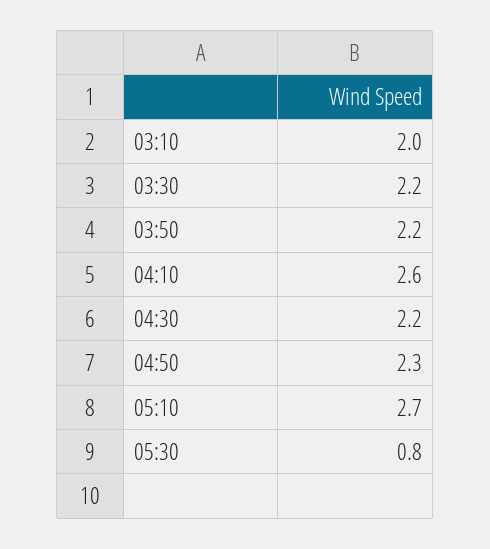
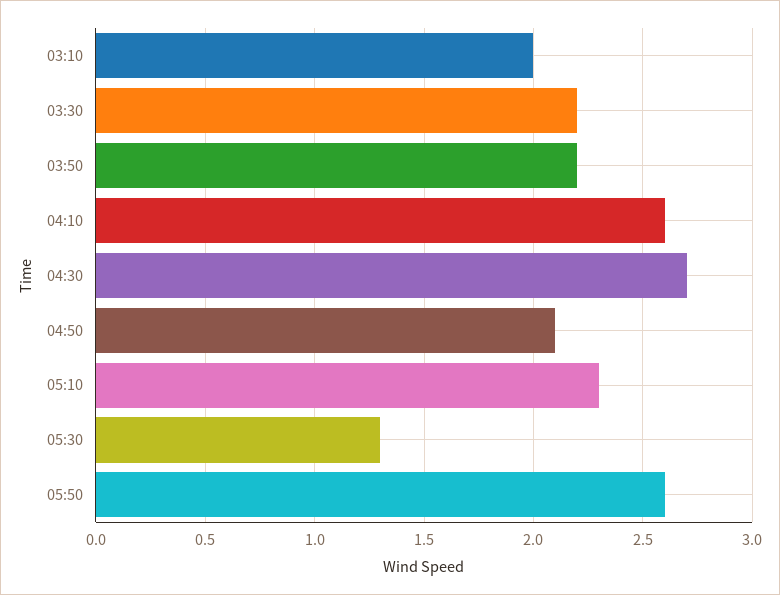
04:30: 2.2 -> 2.7
04:50: 2.3 -> 2.1
05:10: 2.7 -> 2.3
05:30: 0.8 -> 1.3
05:50: none -> 2.6

